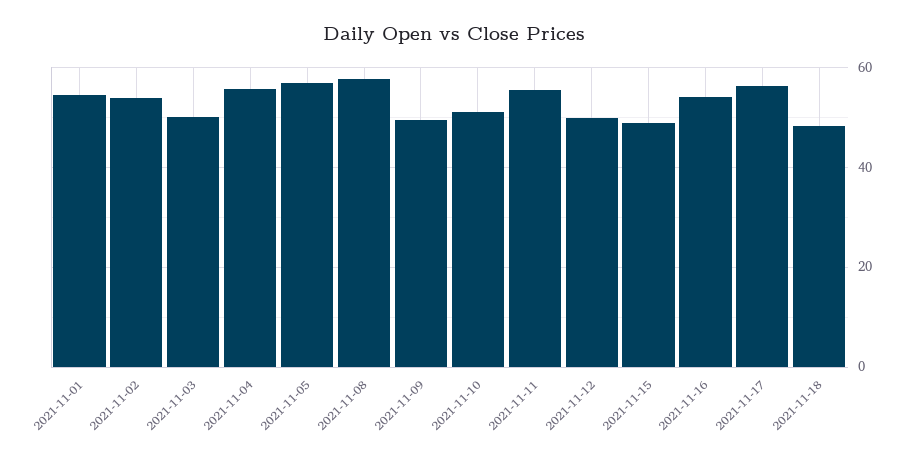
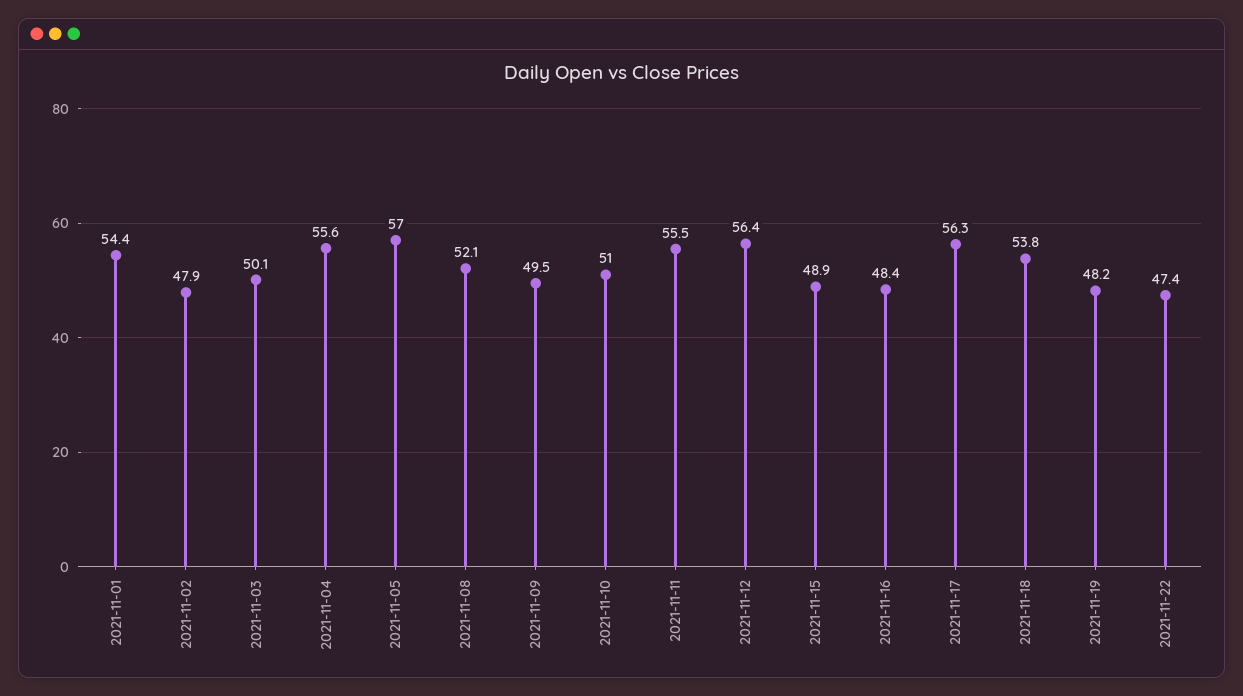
2021-11-02: 54 -> 47.9
2021-11-08: 58 -> 52.1
2021-11-12: 50 -> 56.4
2021-11-16: 54 -> 48.4
2021-11-18: 48 -> 53.8
2021-11-19: none -> 48.2
2021-11-22: none -> 47.4

